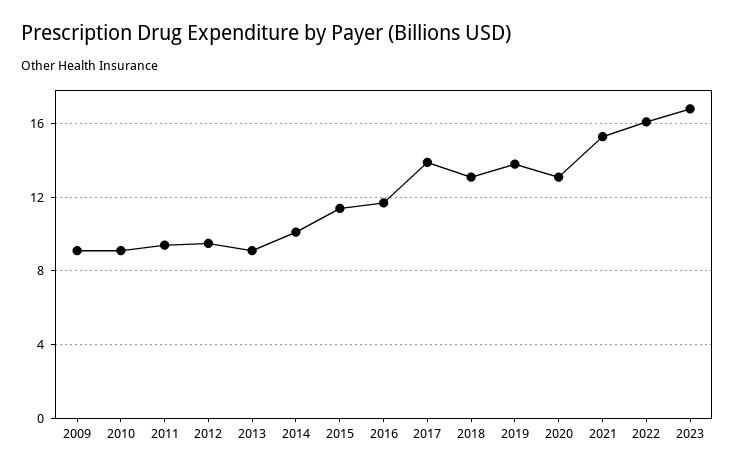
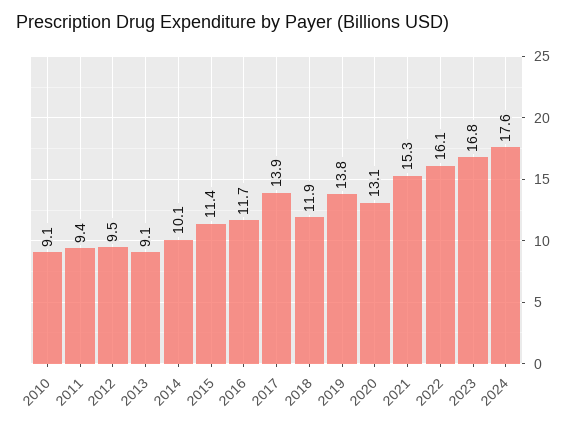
2009: 9 -> none
2018: 13 -> 11.9
2024: none -> 17.6

